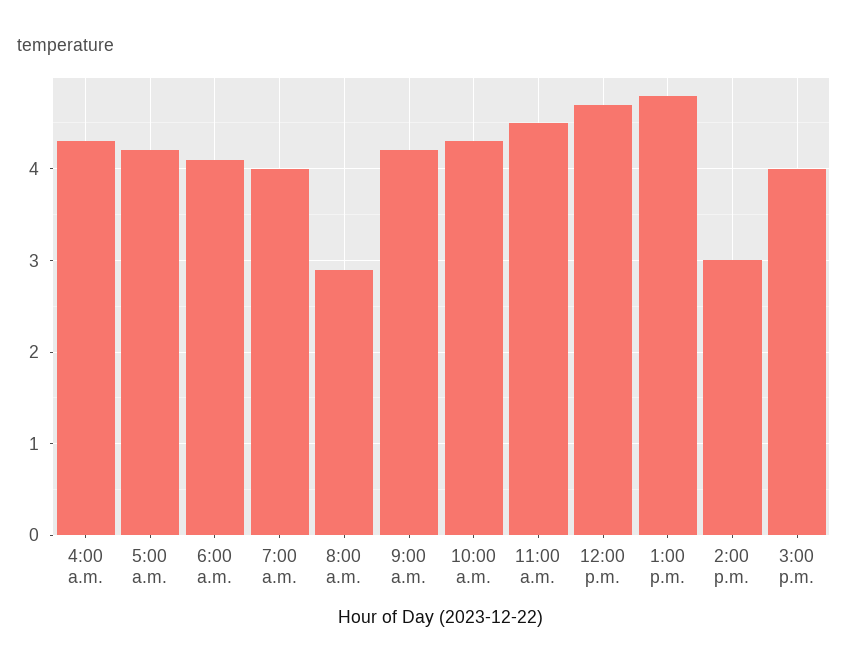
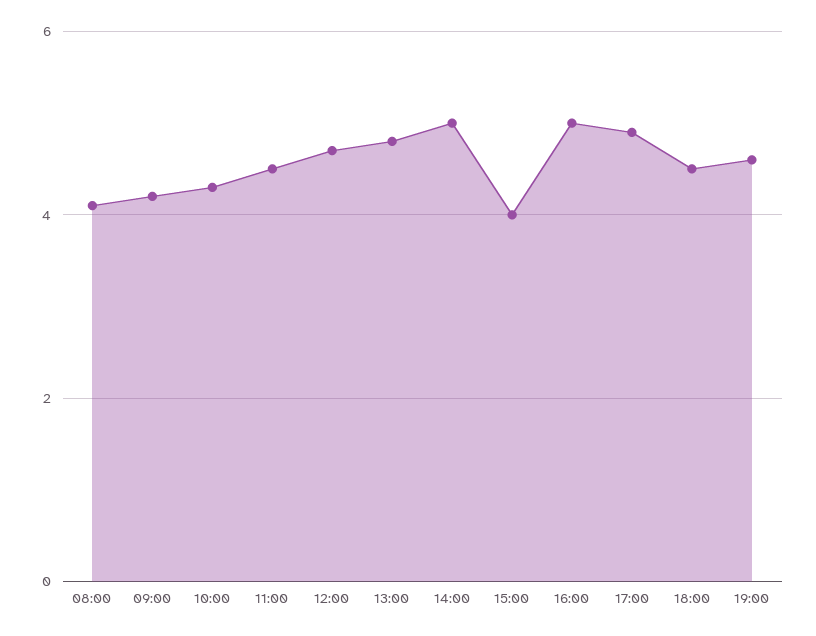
4:00 a.m.: 4.3 -> none
5:00 a.m.: 4.2 -> none
6:00 a.m.: 4.1 -> none
7:00 a.m.: 4 -> none
8:00 a.m.: 2.9 -> 4
2:00 p.m.: 3 -> 5
16:00: none -> 5
17:00: none -> 5
18:00: none -> 4.5
19:00: none -> 4.5

